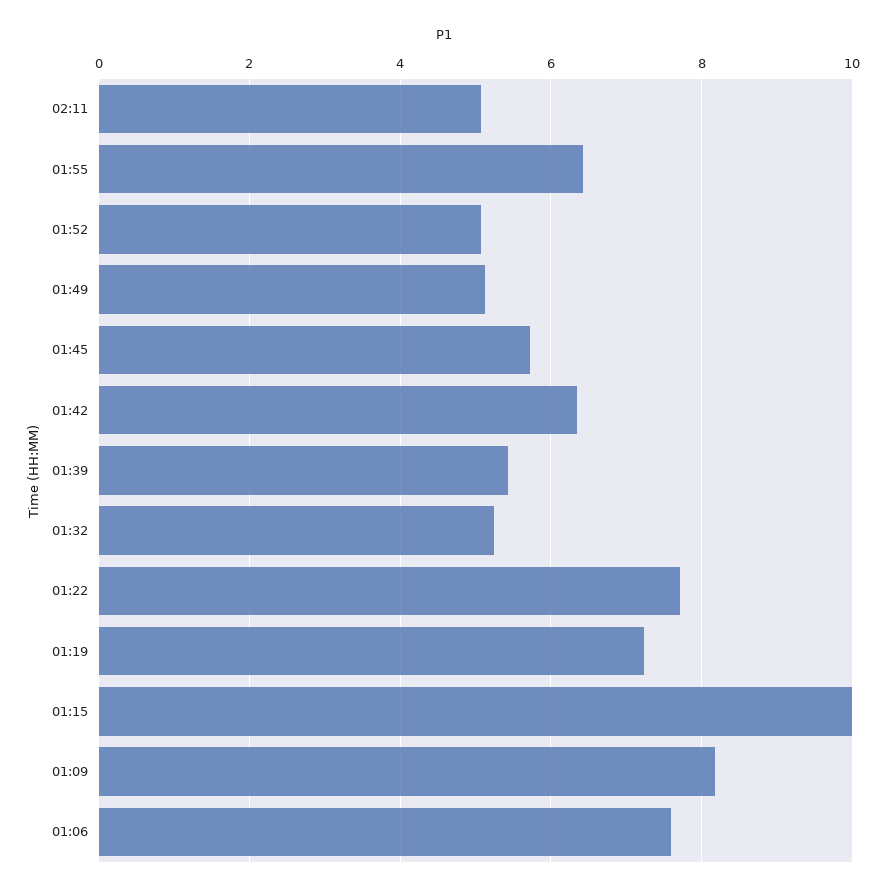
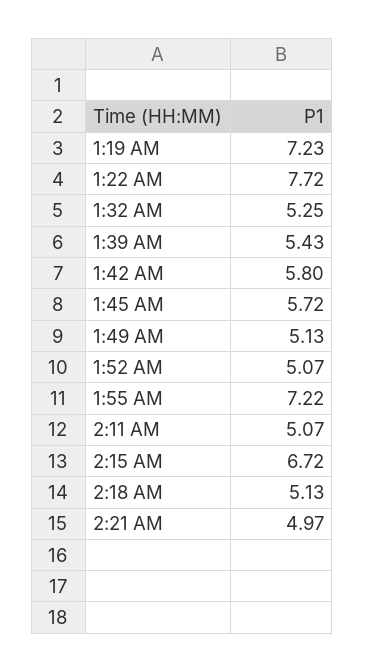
01:55: 6.4 -> 7.22
01:42: 6.4 -> 5.8
01:15: 10 -> none
01:09: 8.2 -> none
01:06: 7.6 -> none
2:15 AM: none -> 6.72
2:18 AM: none -> 5.13
2:21 AM: none -> 4.97

